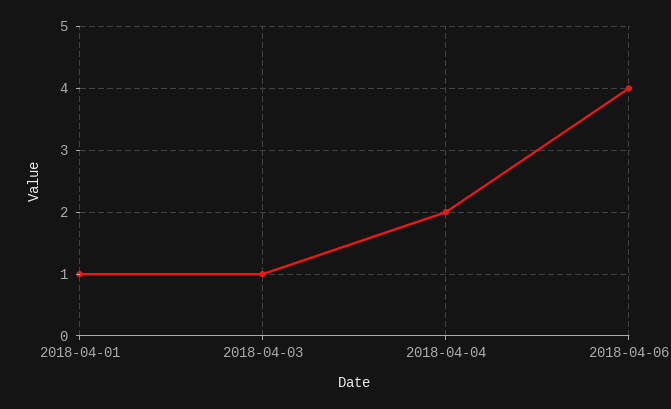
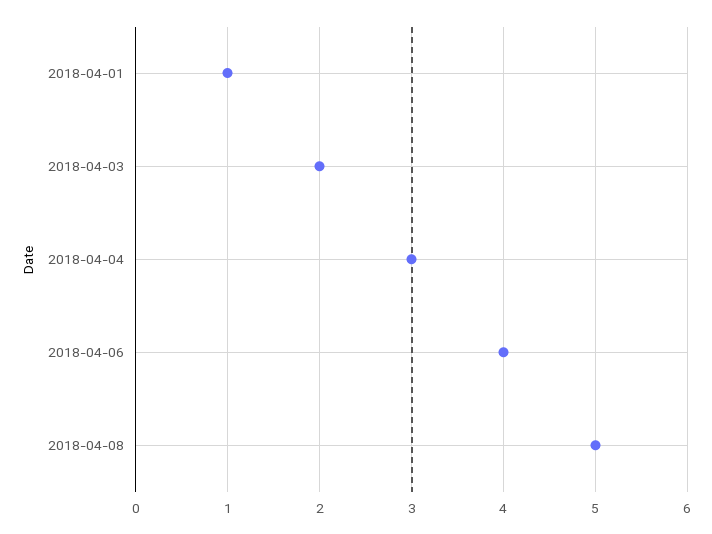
2018-04-03: 1 -> 2
2018-04-04: 2 -> 3
2018-04-08: none -> 5

